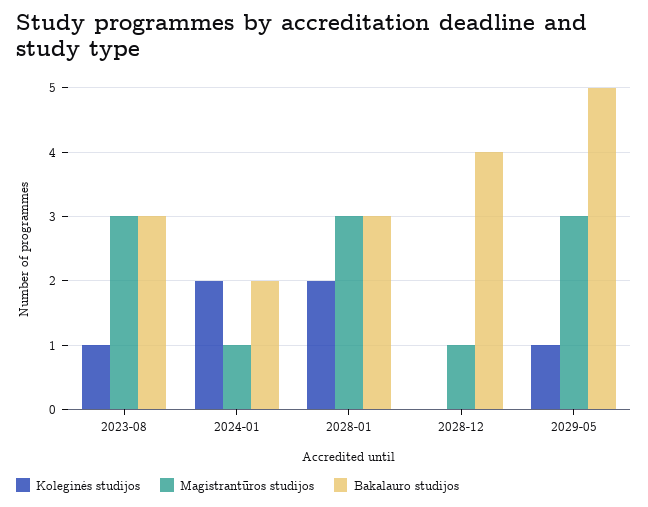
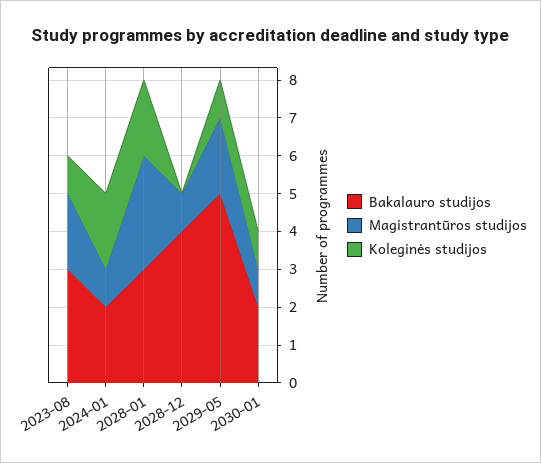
Magistrantūros studijos, 2023-08: 3 -> 2
Magistrantūros studijos, 2029-05: 3 -> 2
Bakalauro studijos, 2030-01: none -> 2
Magistrantūros studijos, 2030-01: none -> 1
Koleginės studijos, 2030-01: none -> 1

